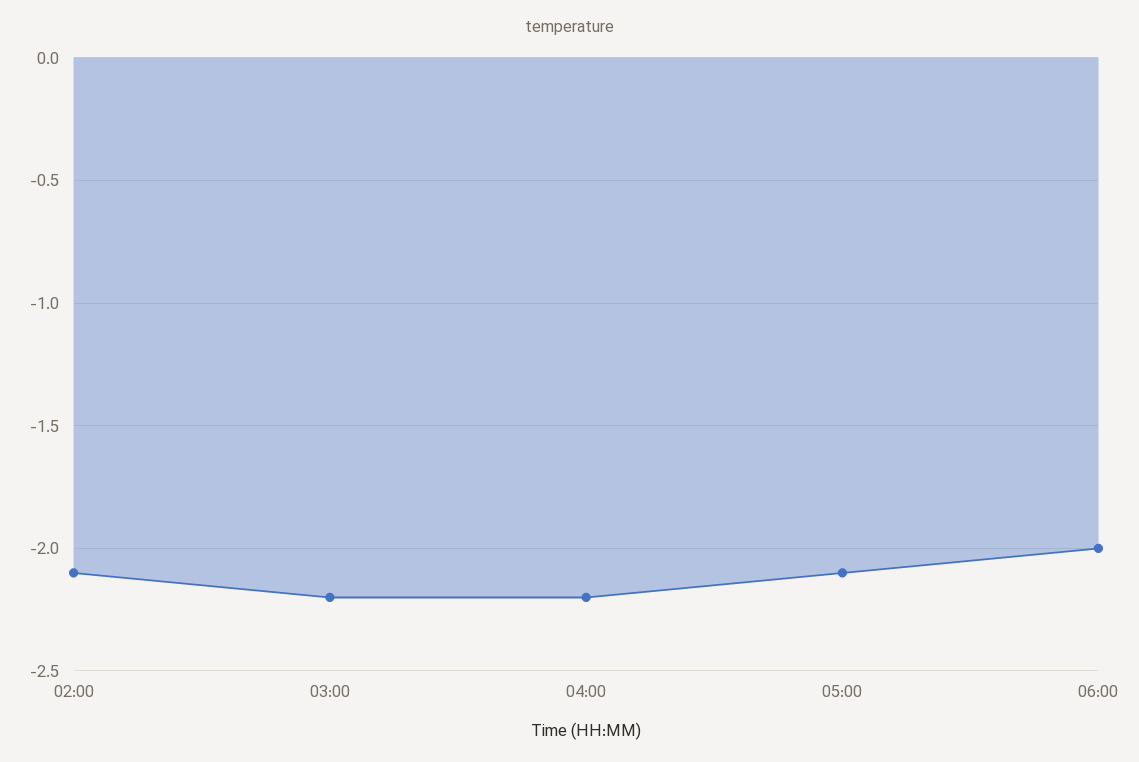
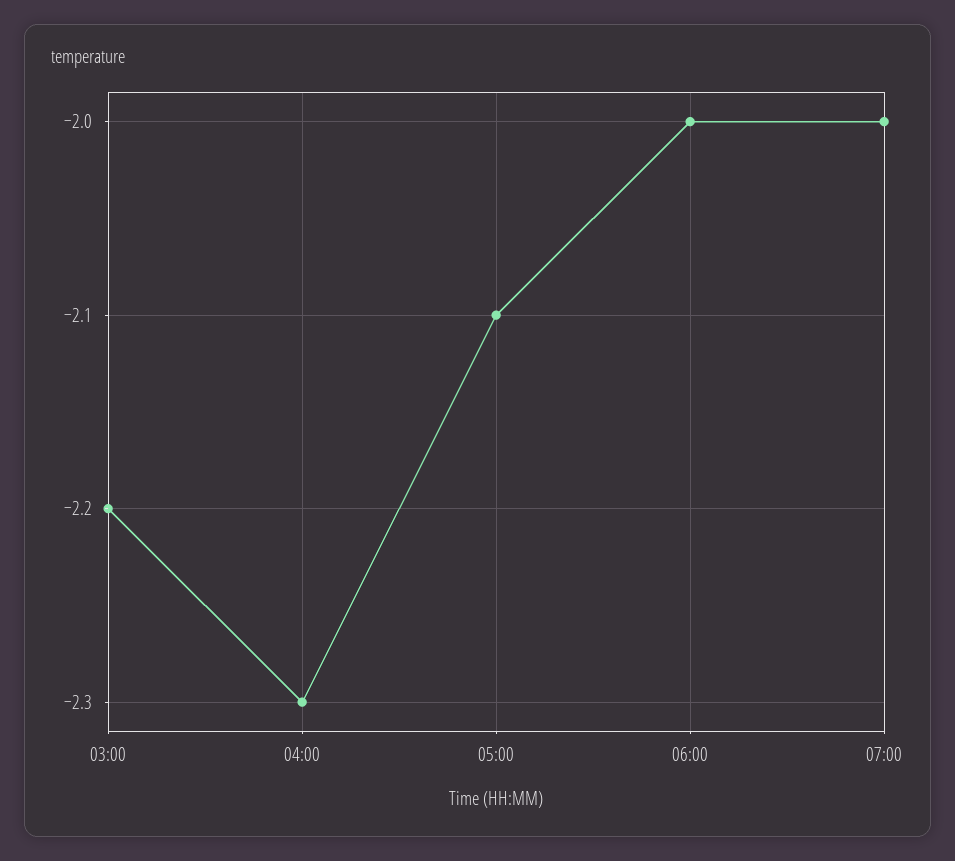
02:00: -2.1 -> none
04:00: -2.2 -> -2.3
07:00: none -> -2

